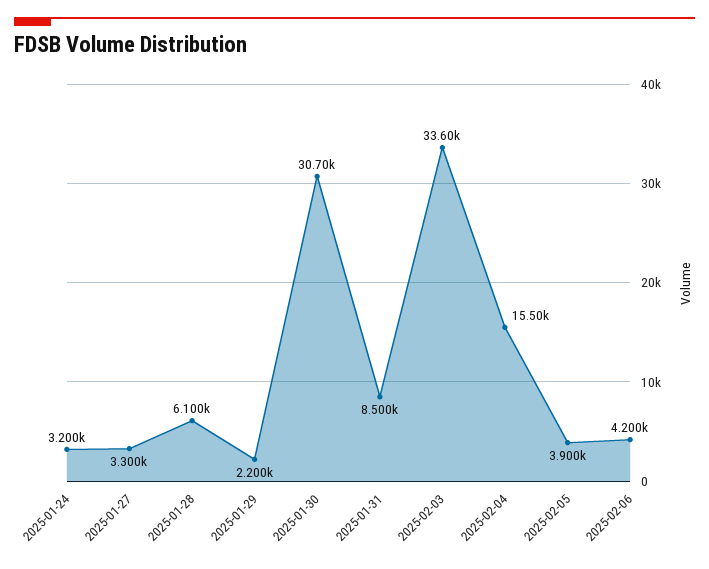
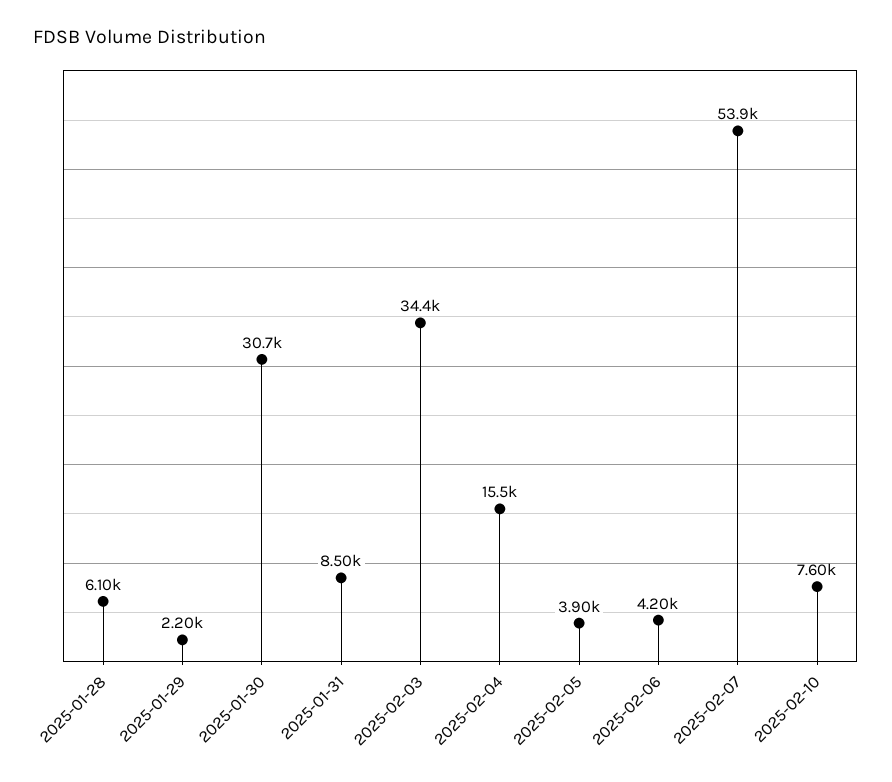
2025-01-24: 3200 -> none
2025-01-27: 3300 -> none
2025-02-03: 33600 -> 34400
2025-02-07: none -> 53900
2025-02-10: none -> 7600

